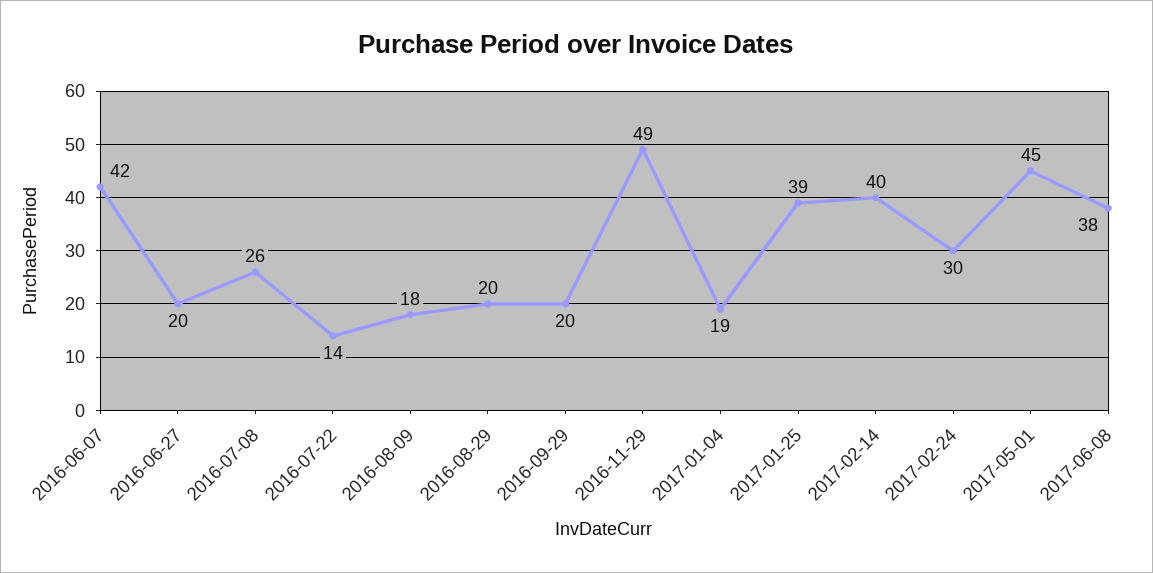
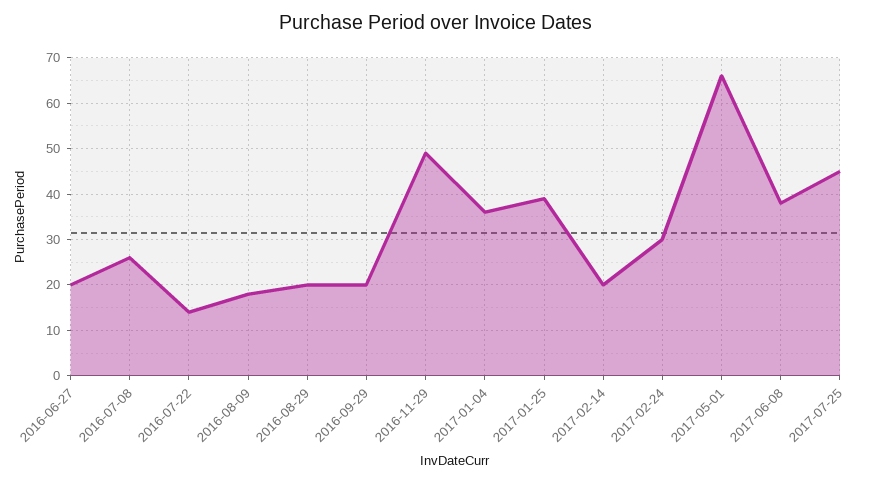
2016-06-07: 42 -> none
2017-01-04: 19 -> 35
2017-02-14: 40 -> 20
2017-05-01: 45 -> 65
2017-07-25: none -> 45

